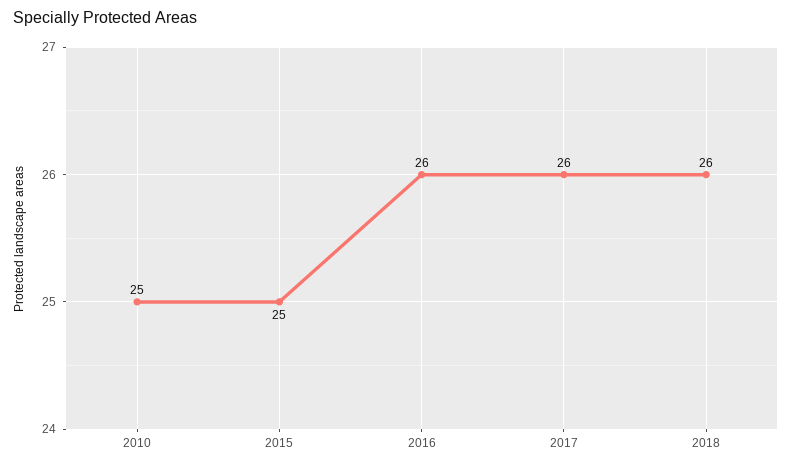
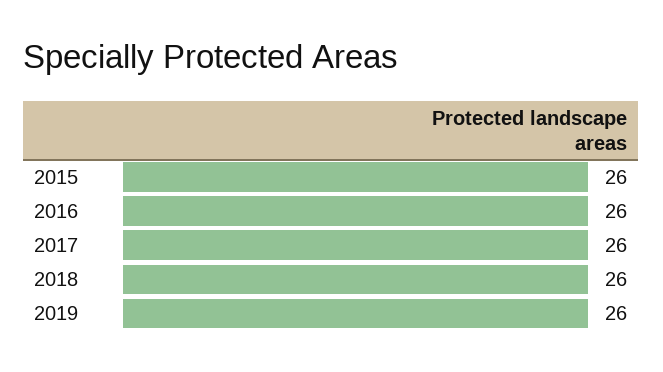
2010: 25 -> none
2015: 25 -> 26
2019: none -> 26

